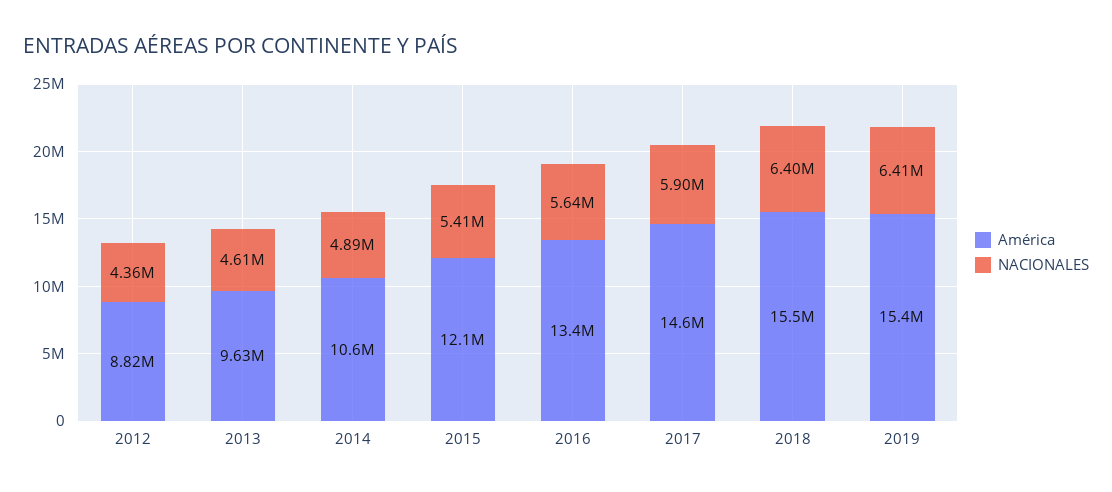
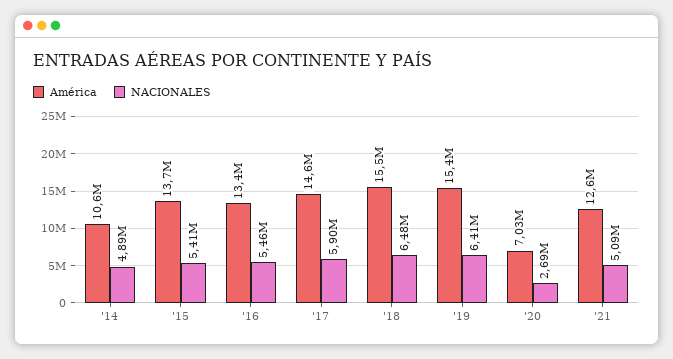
América, 2012: 8820000 -> none
NACIONALES, 2012: 4360000 -> none
América, 2013: 9630000 -> none
NACIONALES, 2013: 4610000 -> none
América, 2015: 12100000 -> 13700000
NACIONALES, 2016: 5640000 -> 5460000
NACIONALES, 2018: 6400000 -> 6480000
América, '20: none -> 7030000
NACIONALES, '20: none -> 2690000
América, '21: none -> 12600000
NACIONALES, '21: none -> 5090000

